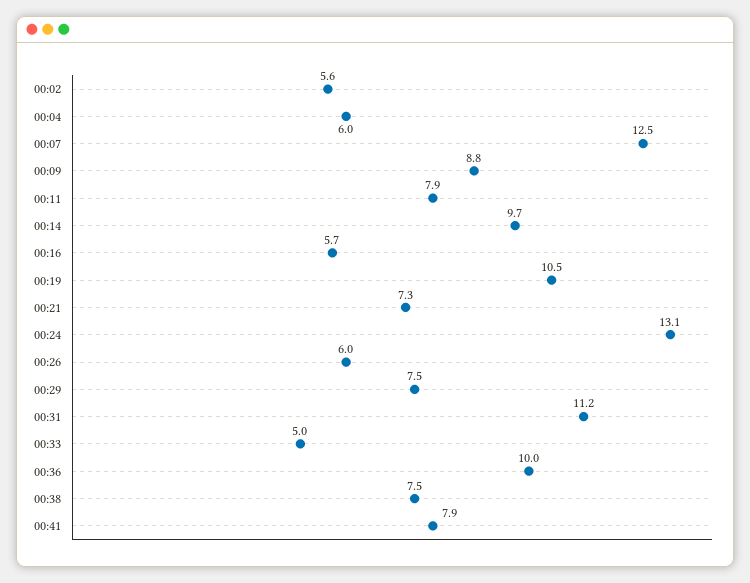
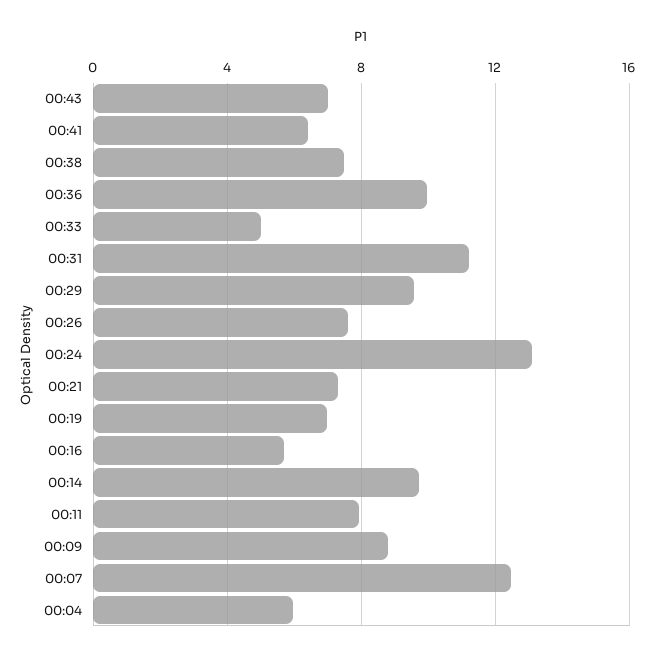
00:02: 5.6 -> none
00:19: 10.5 -> 7
00:26: 6 -> 7.5
00:29: 7.5 -> 9.5
00:41: 7.9 -> 6.5
00:43: none -> 7

